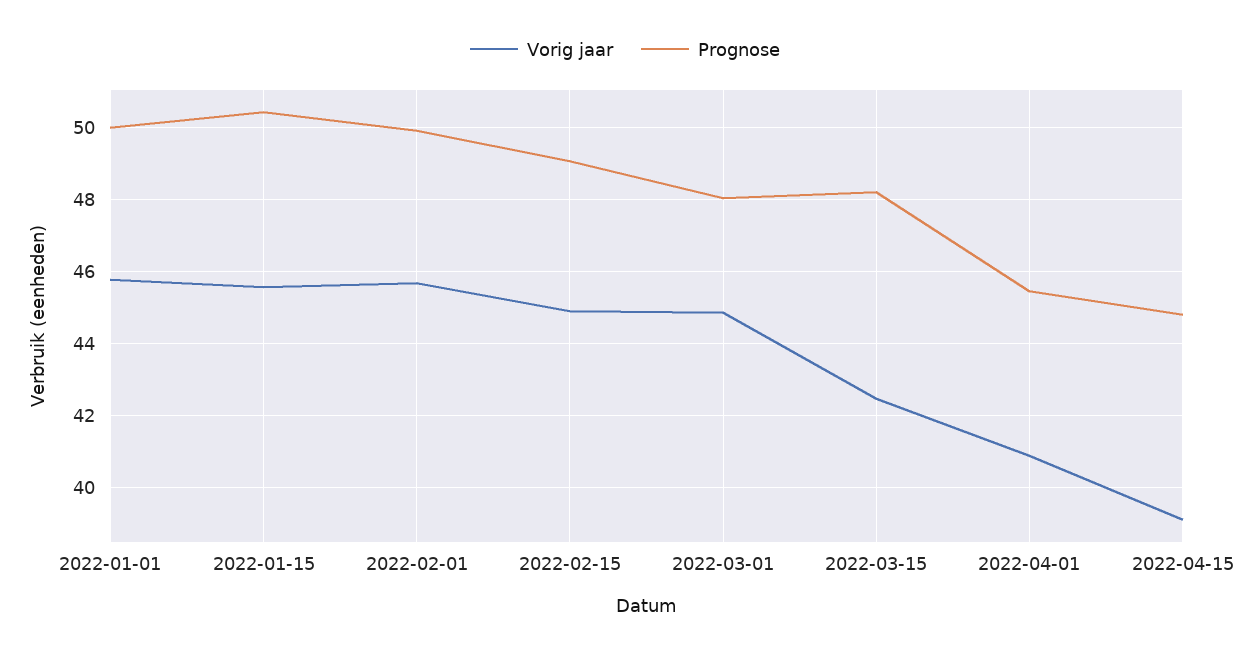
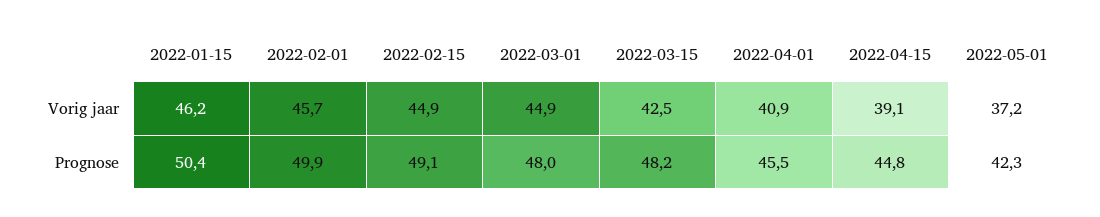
Vorig jaar, 2022-01-01: 45.8 -> none
Prognose, 2022-01-01: 50 -> none
Vorig jaar, 2022-01-15: 45.6 -> 46.2
Vorig jaar, 2022-05-01: none -> 37.2
Prognose, 2022-05-01: none -> 42.3

